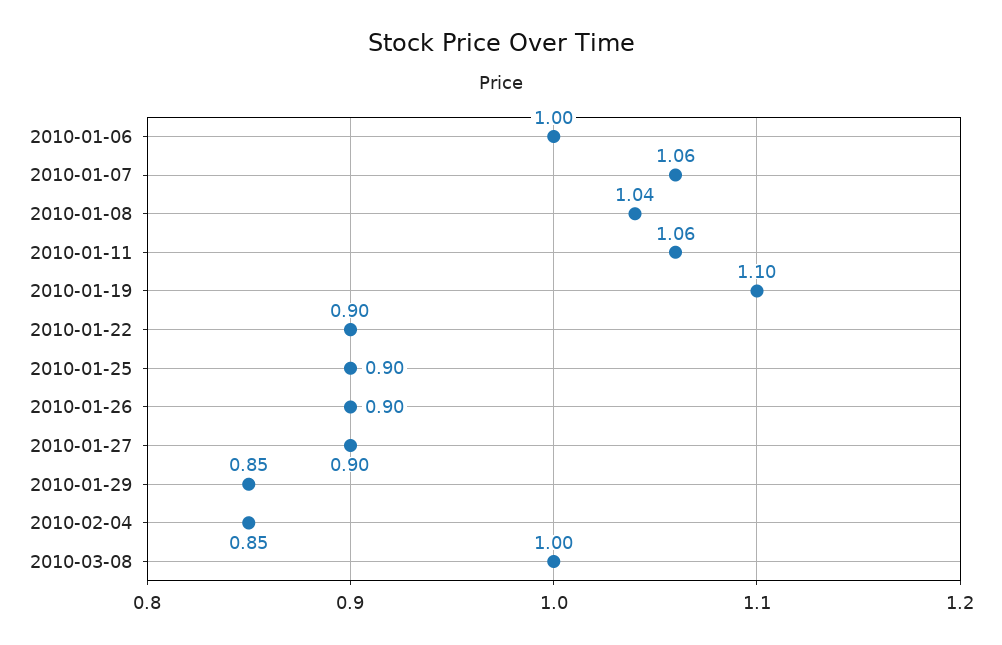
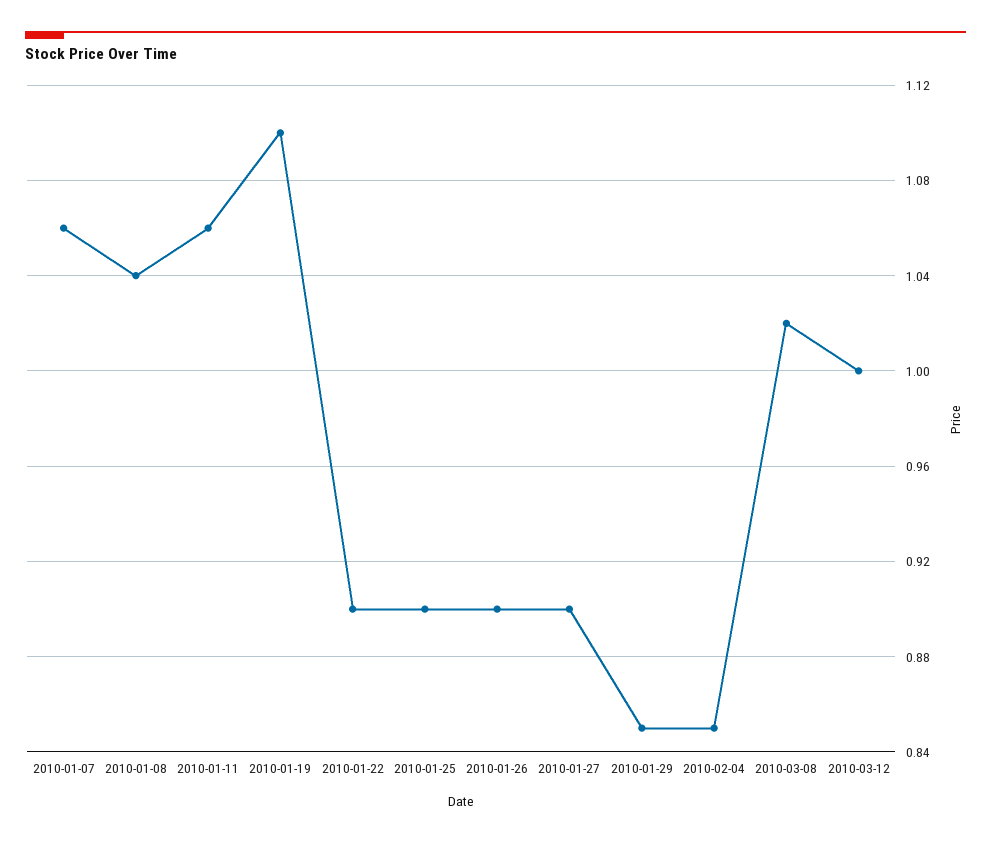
2010-01-06: 1 -> none
2010-03-08: 1 -> 1.02
2010-03-12: none -> 1

